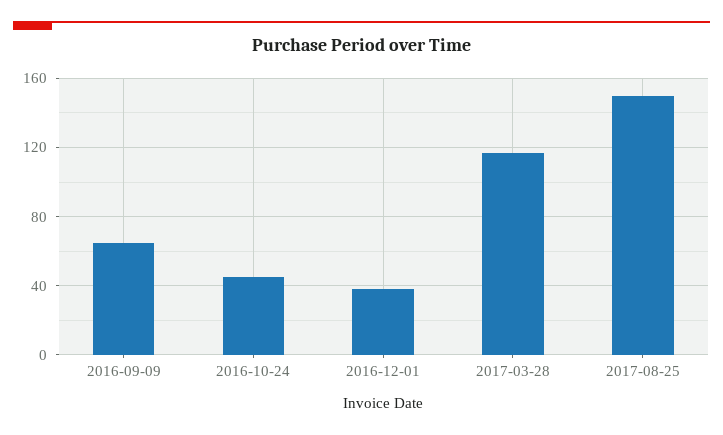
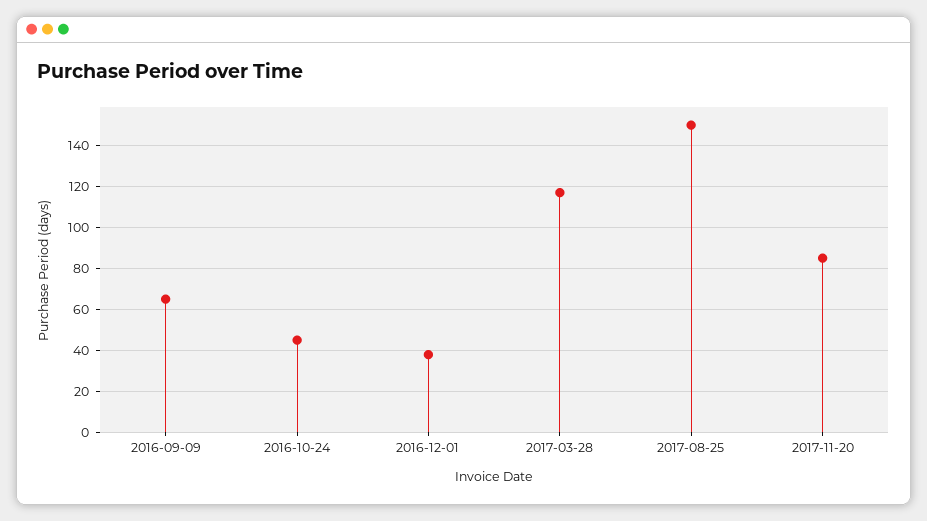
2017-11-20: none -> 85

